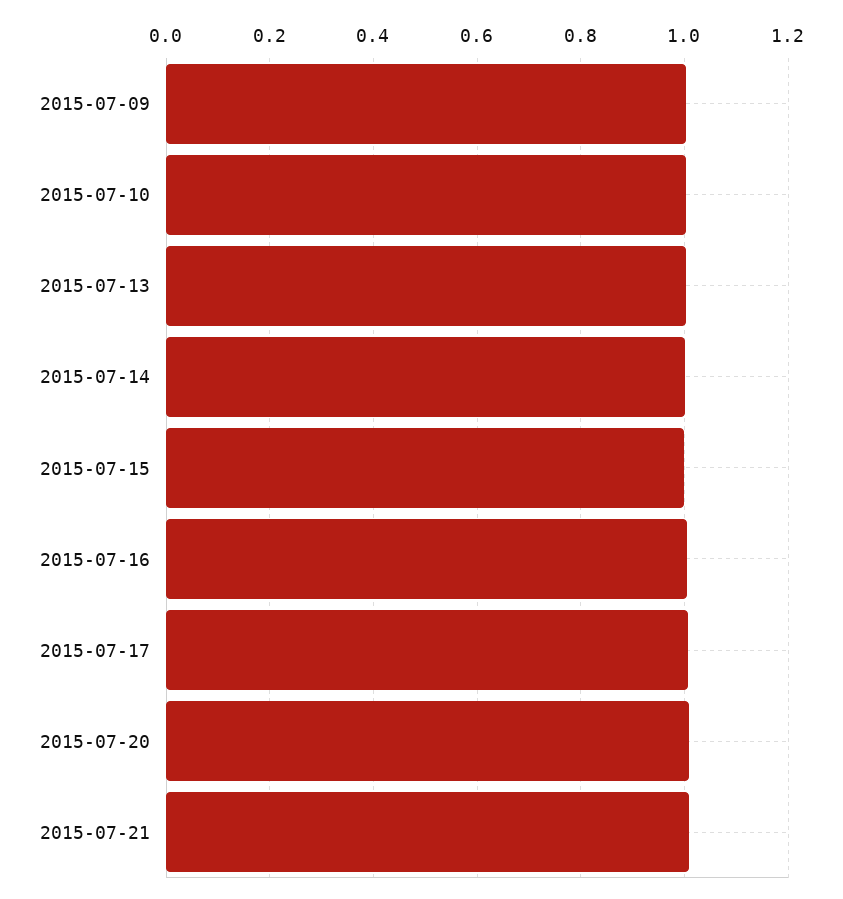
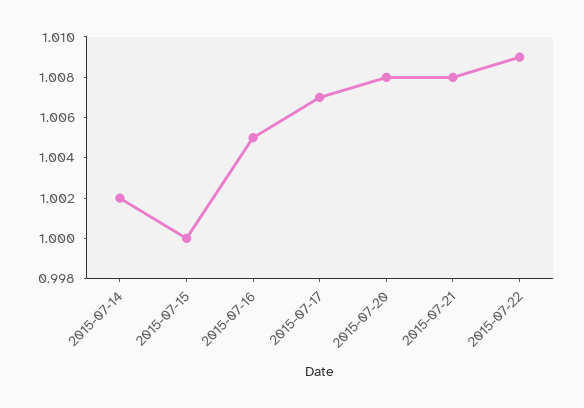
2015-07-09: 1 -> none
2015-07-10: 1 -> none
2015-07-13: 1 -> none
2015-07-22: none -> 1.009

